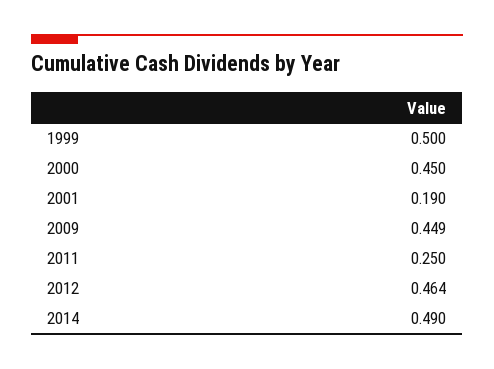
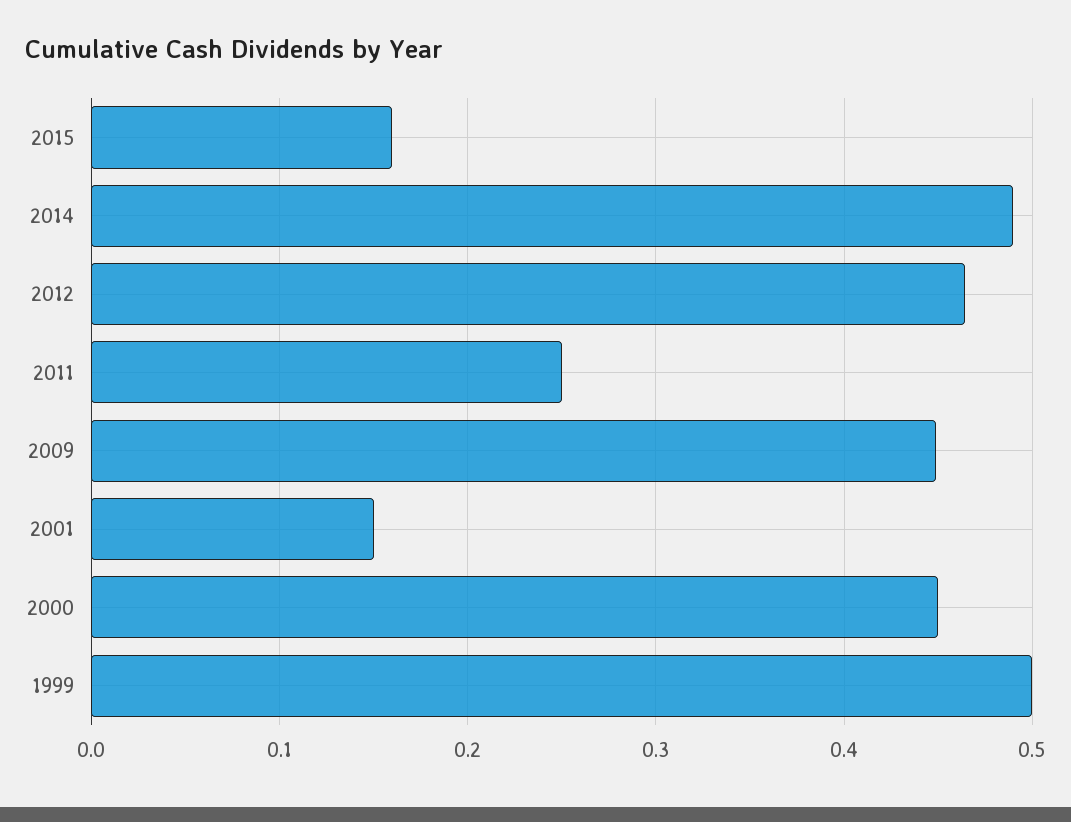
2001: 0.19 -> 0.15
2015: none -> 0.16

